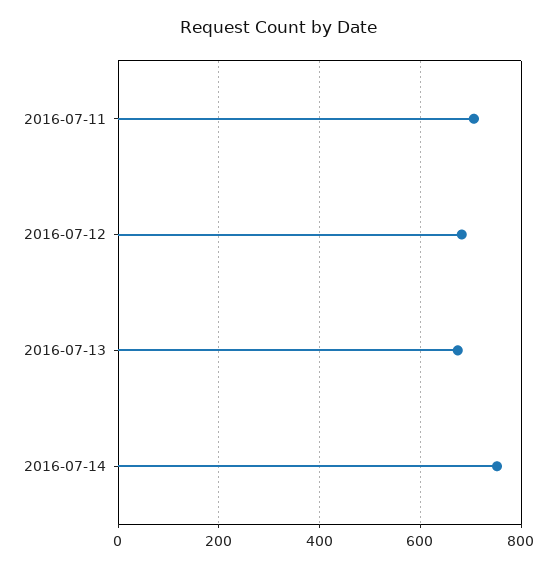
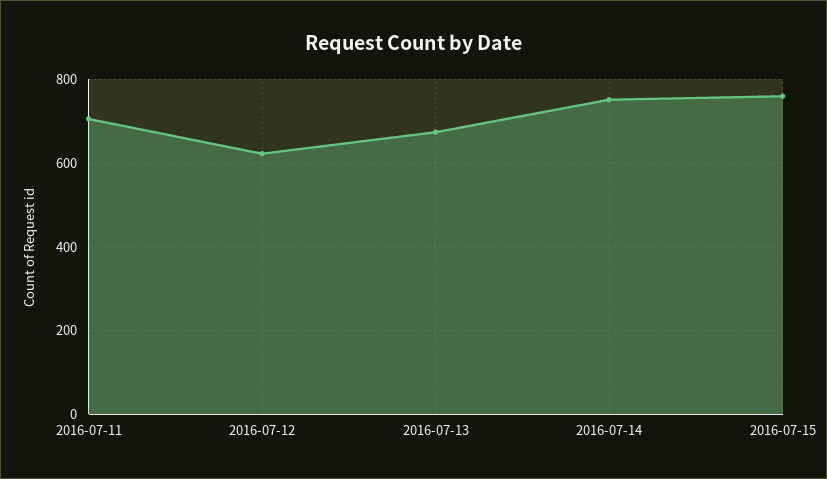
2016-07-12: 680 -> 620
2016-07-15: none -> 760

